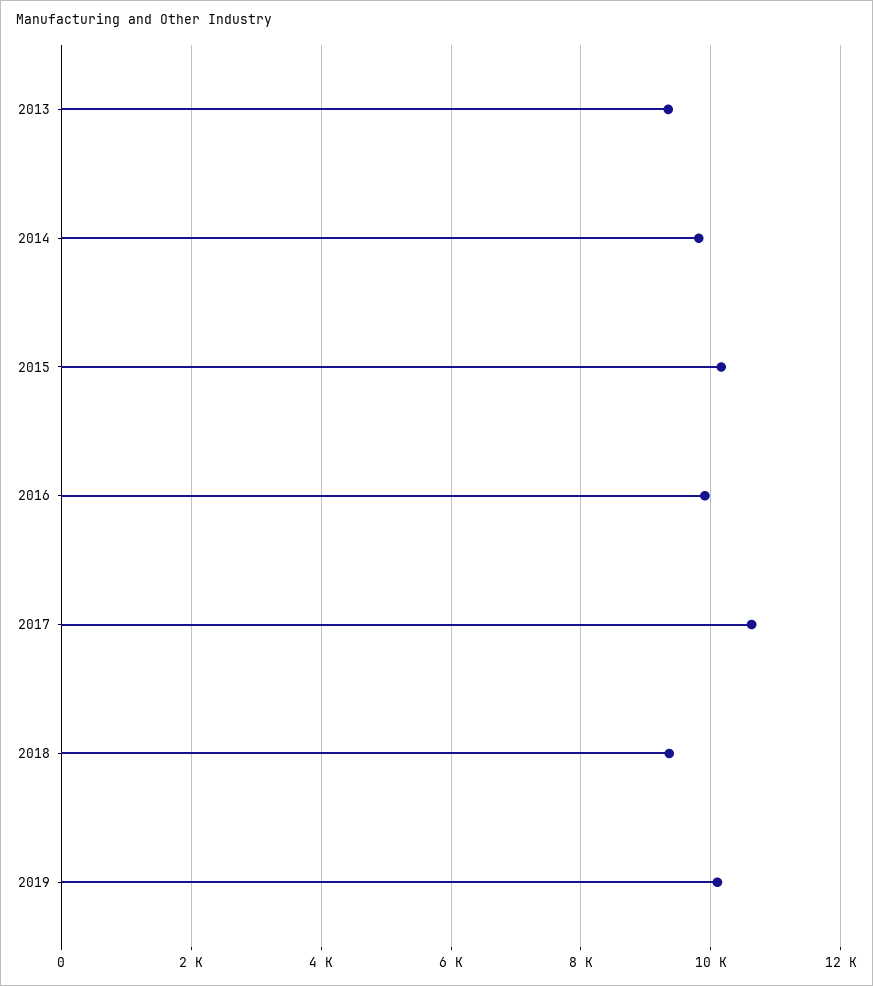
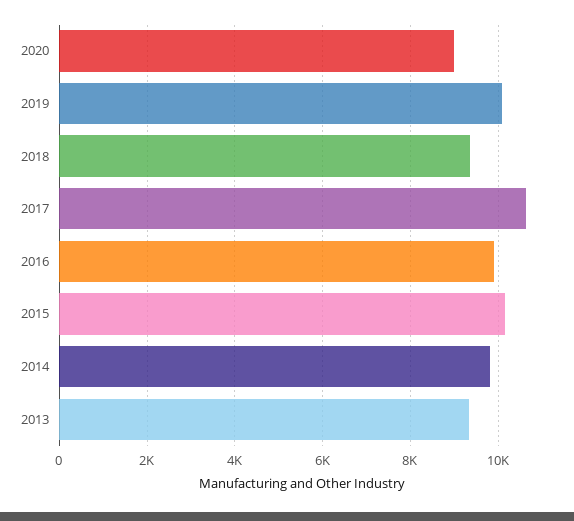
2020: none -> 9000

